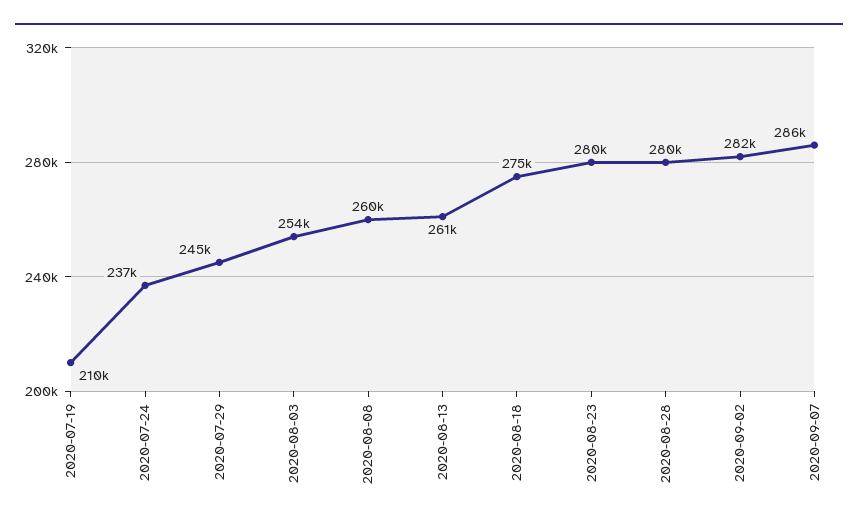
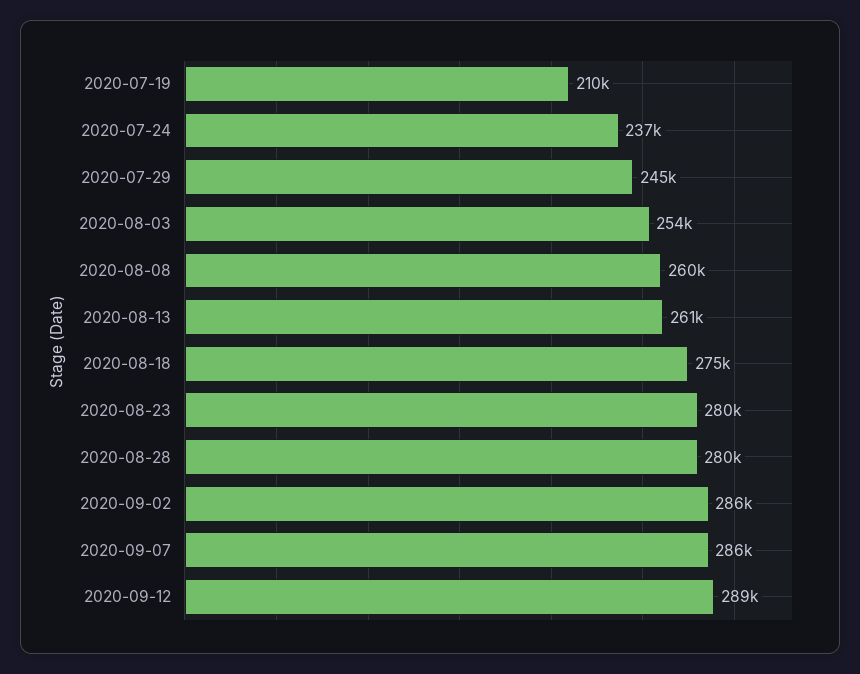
2020-09-02: 282000 -> 286000
2020-09-12: none -> 289000

